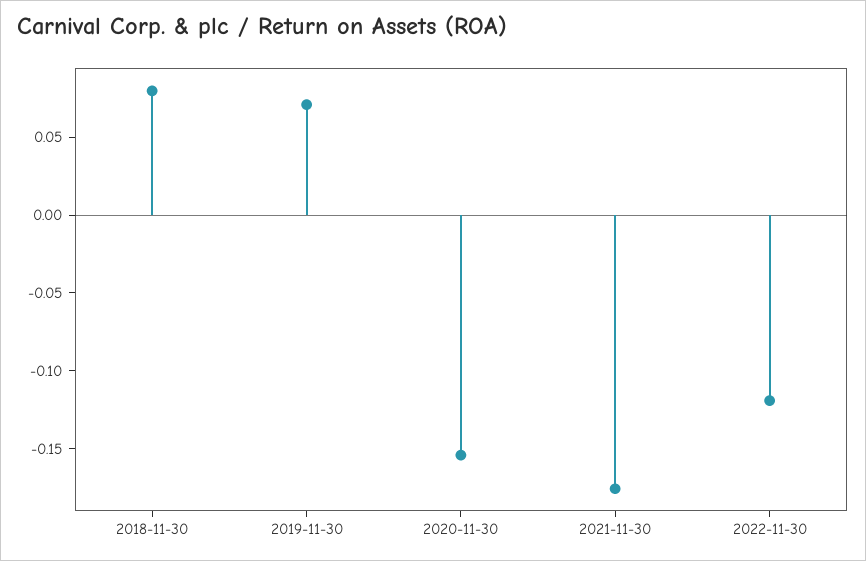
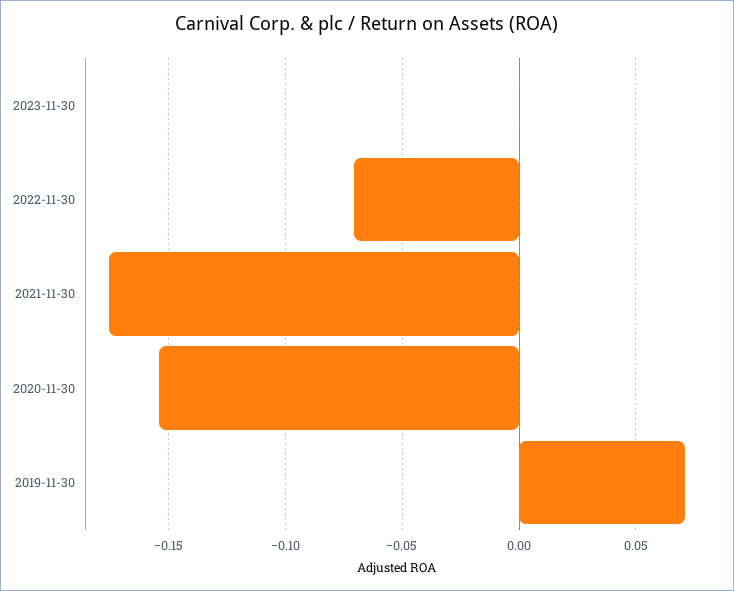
2018-11-30: 0.08 -> none
2022-11-30: -0.12 -> -0.07
2023-11-30: none -> 0

